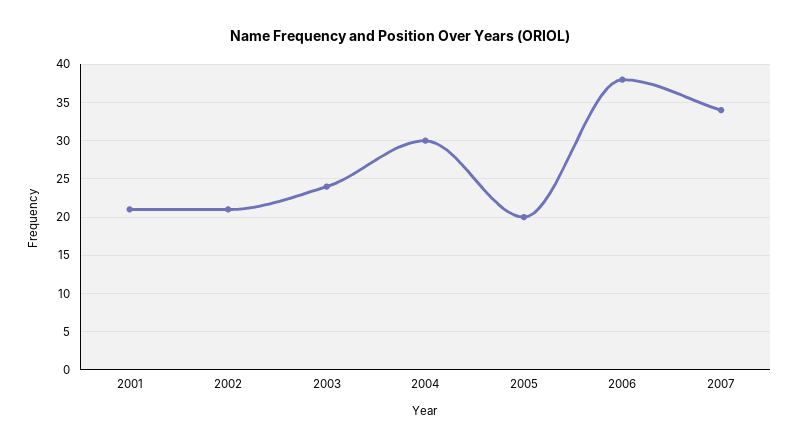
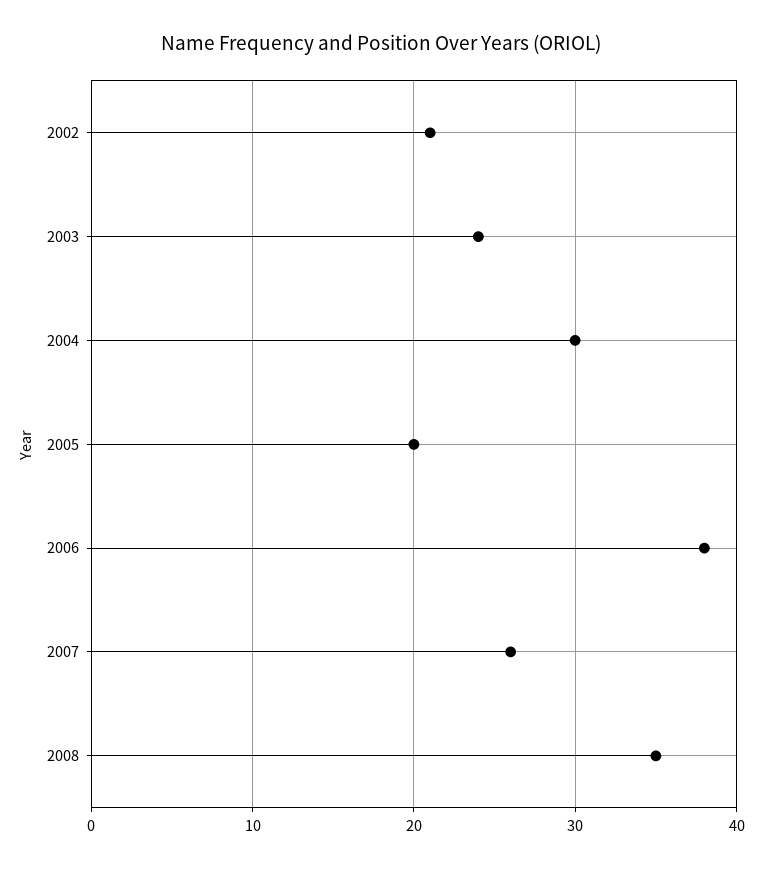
2001: 21 -> none
2007: 34 -> 26
2008: none -> 35

